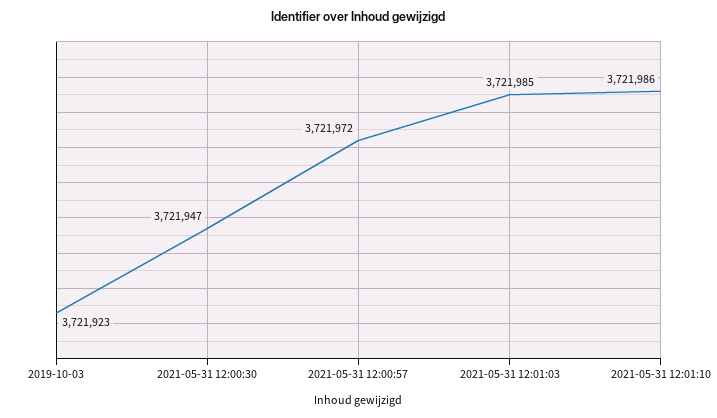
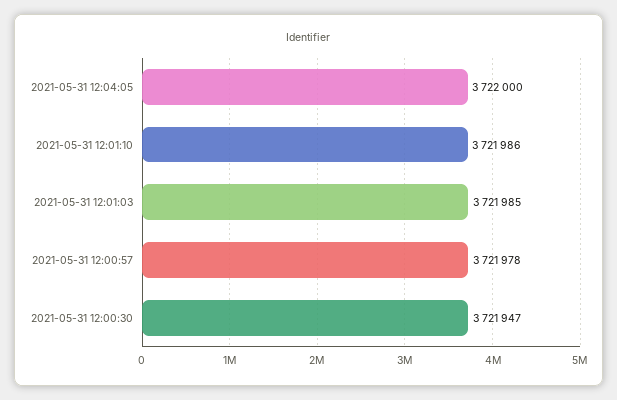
2019-10-03: 3721923 -> none
2021-05-31 12:00:57: 3721972 -> 3721978
2021-05-31 12:04:05: none -> 3722000

